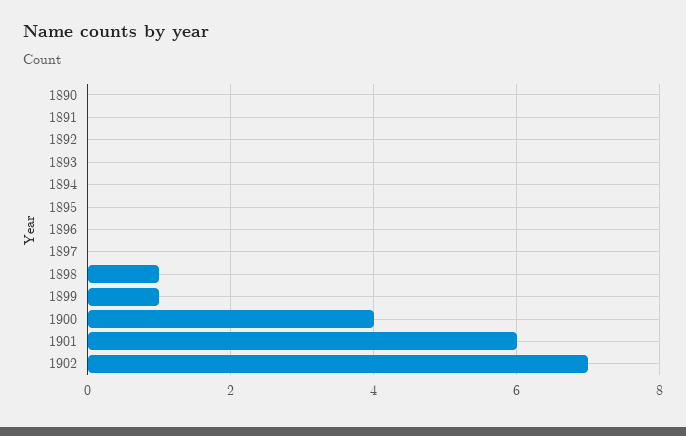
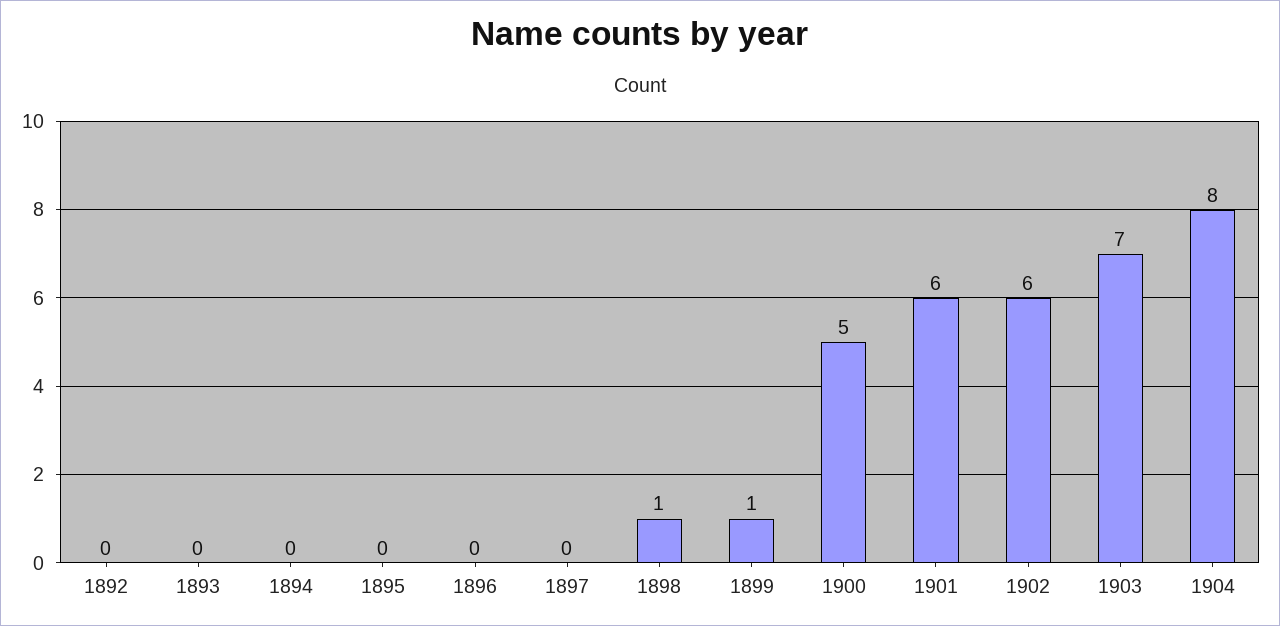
1890: 0 -> none
1891: 0 -> none
1900: 4 -> 5
1902: 7 -> 6
1903: none -> 7
1904: none -> 8

